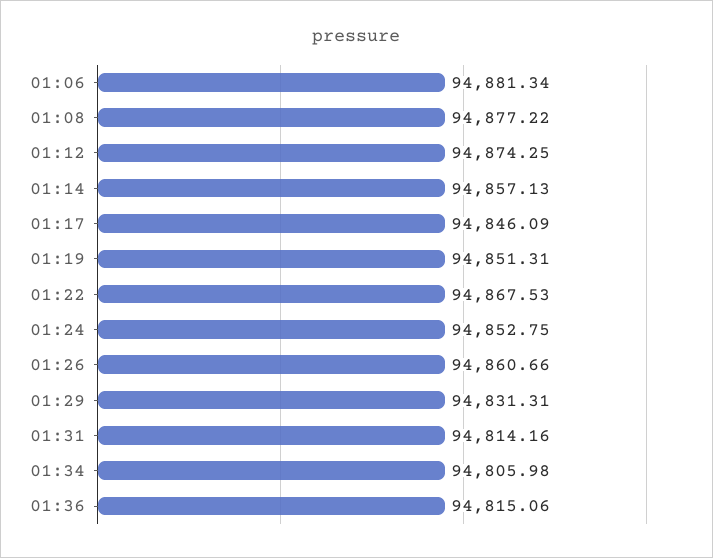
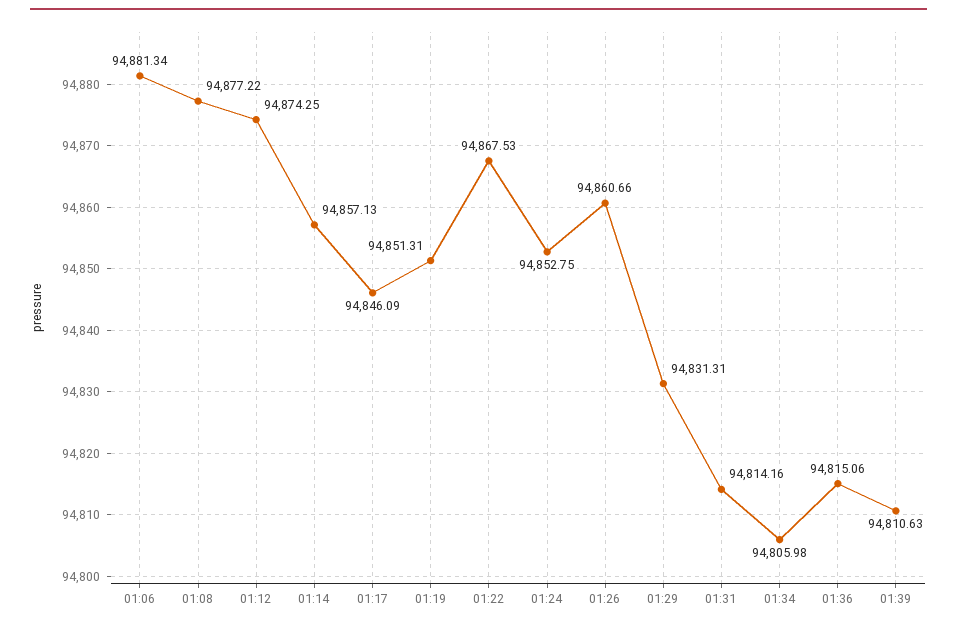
01:39: none -> 94810.63

